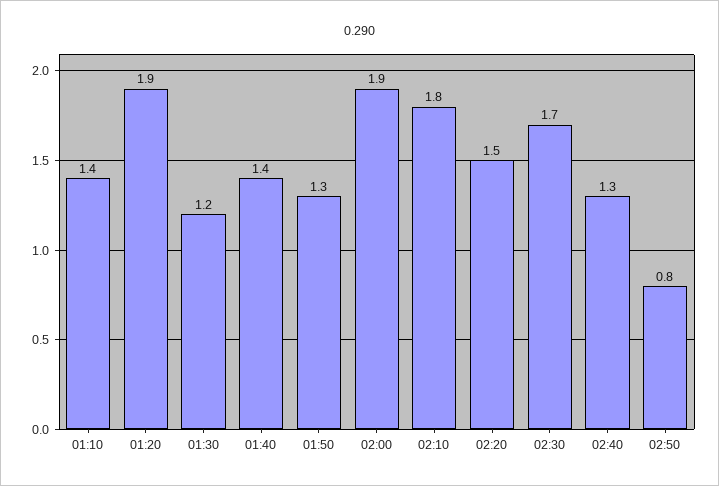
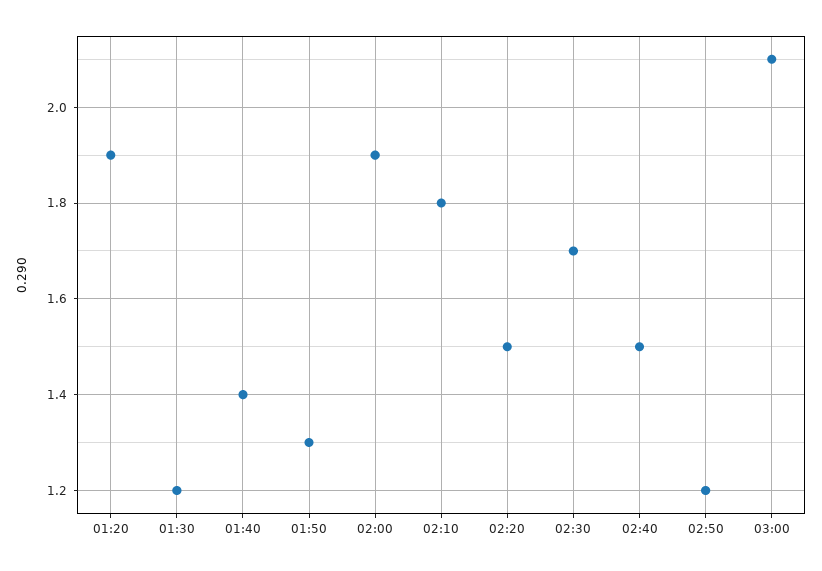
01:10: 1.4 -> none
02:40: 1.3 -> 1.5
02:50: 0.8 -> 1.2
03:00: none -> 2.1

